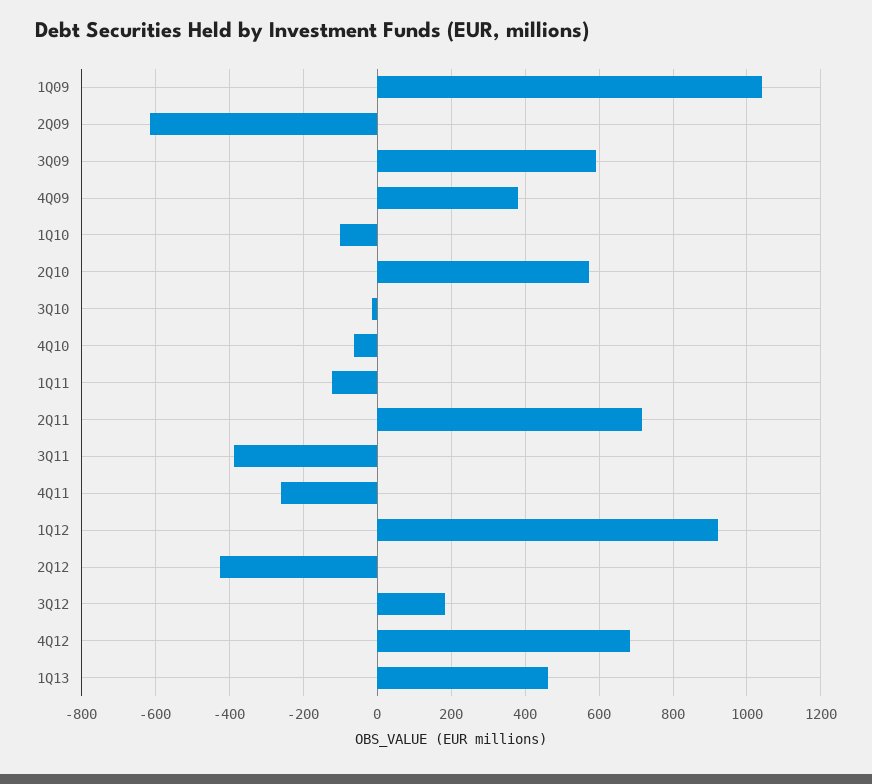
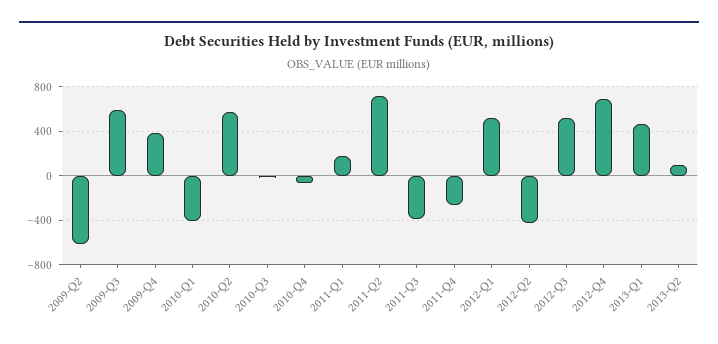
1Q09: 1040 -> none
1Q10: -100 -> -400
1Q11: -120 -> 200
1Q12: 920 -> 500
3Q12: 180 -> 500
2013-Q2: none -> 100

